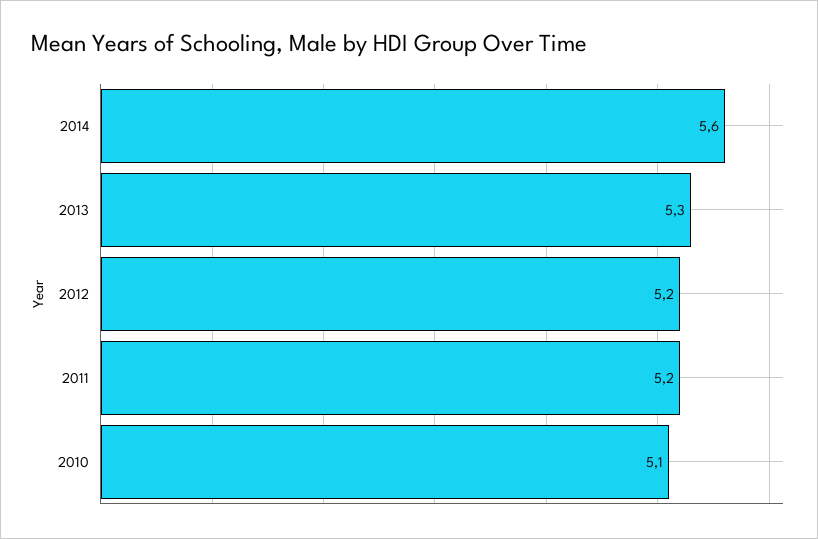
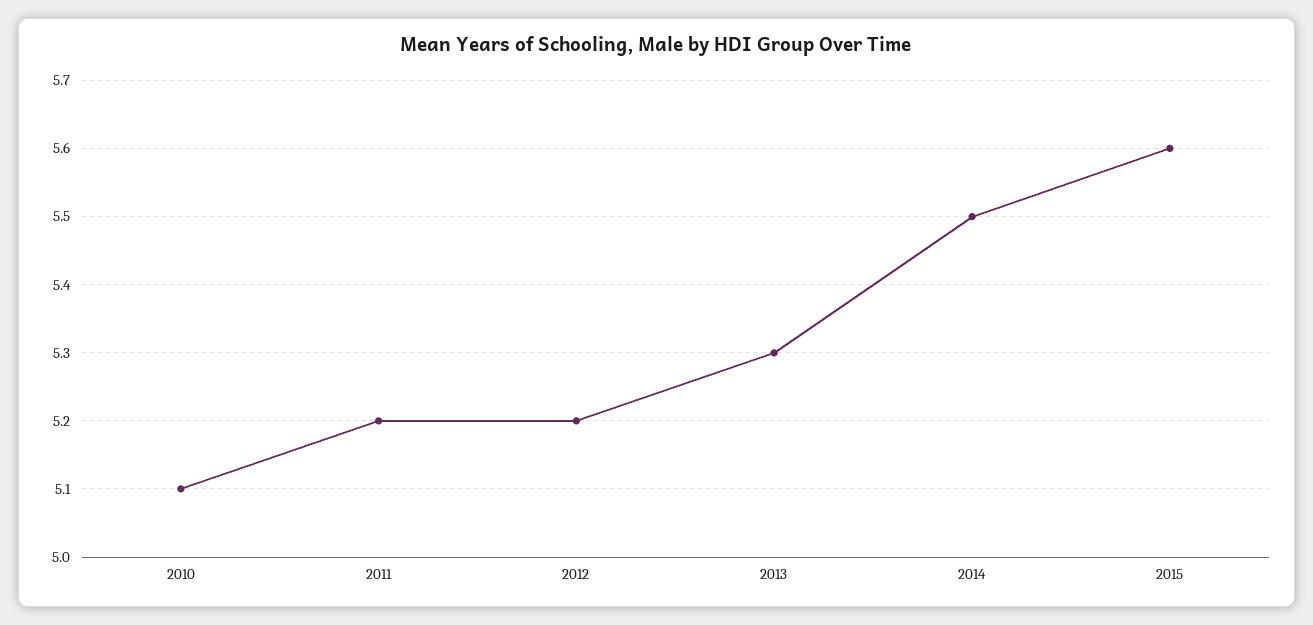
2014: 5.6 -> 5.5
2015: none -> 5.6

